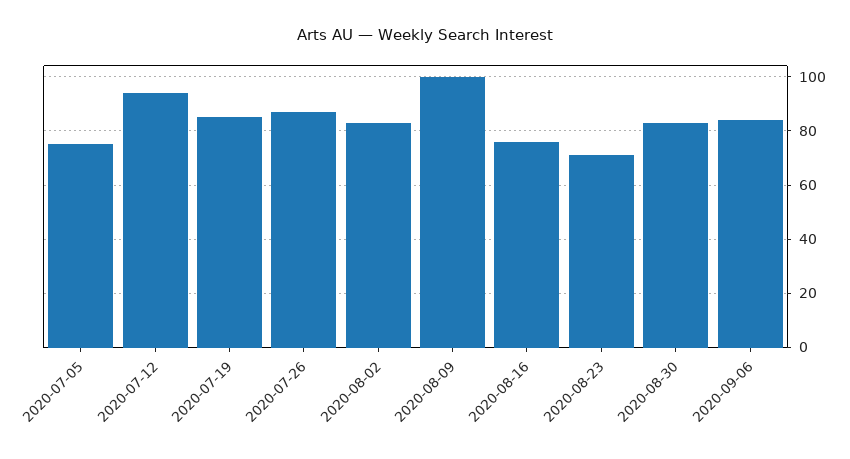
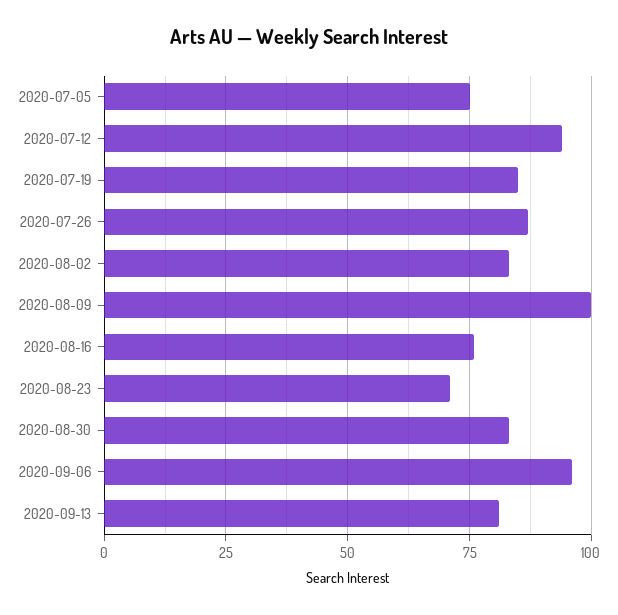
2020-09-06: 85 -> 95
2020-09-13: none -> 80

